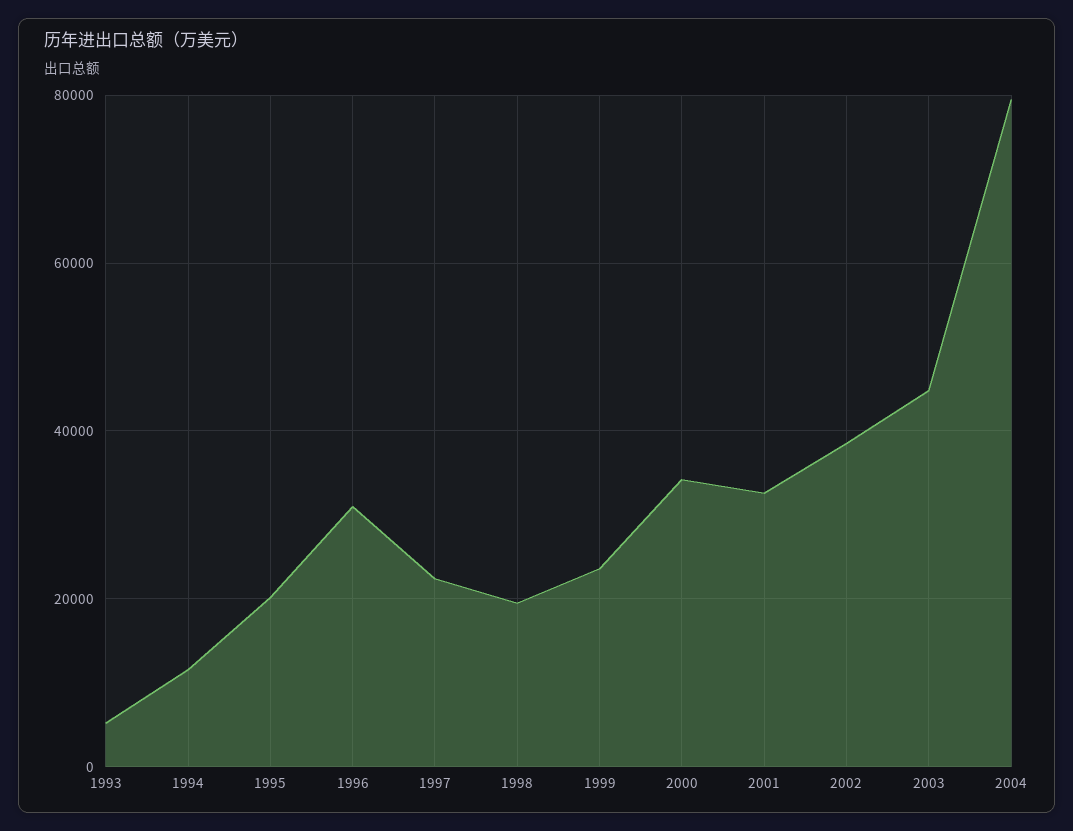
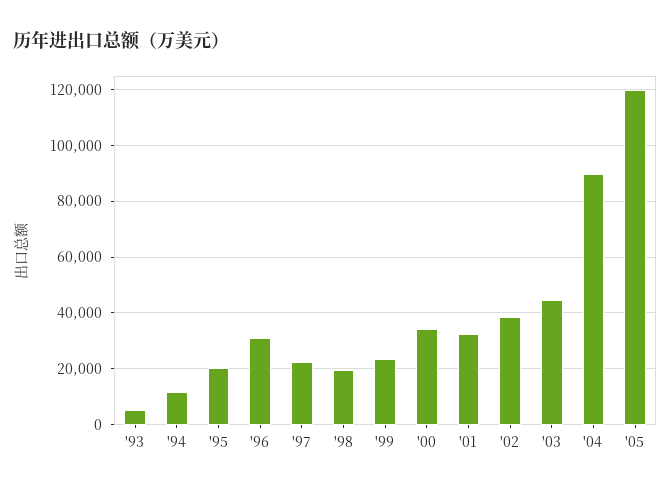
2004: 80000 -> 90000
'05: none -> 120000

